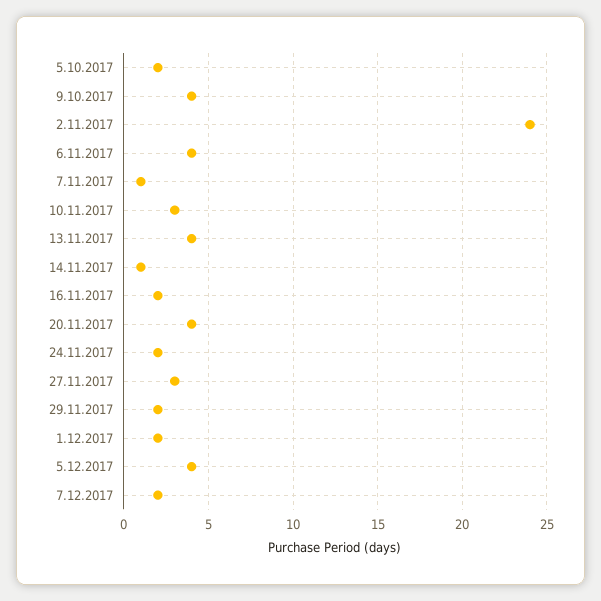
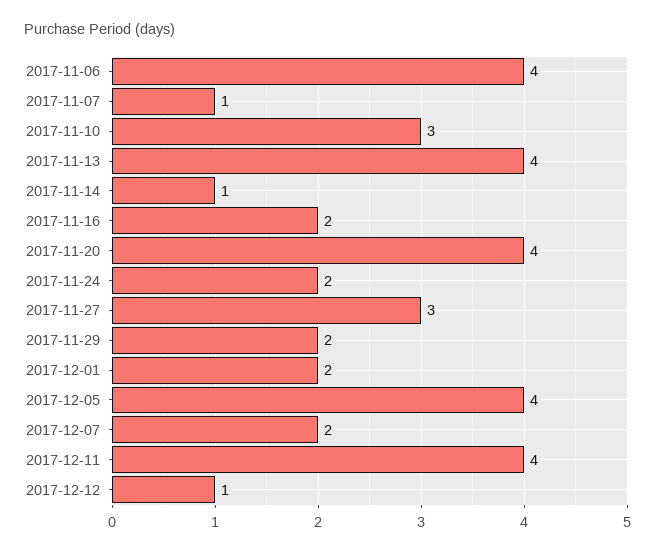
5.10.2017: 2 -> none
9.10.2017: 4 -> none
2.11.2017: 24 -> none
2017-12-11: none -> 4
2017-12-12: none -> 1

